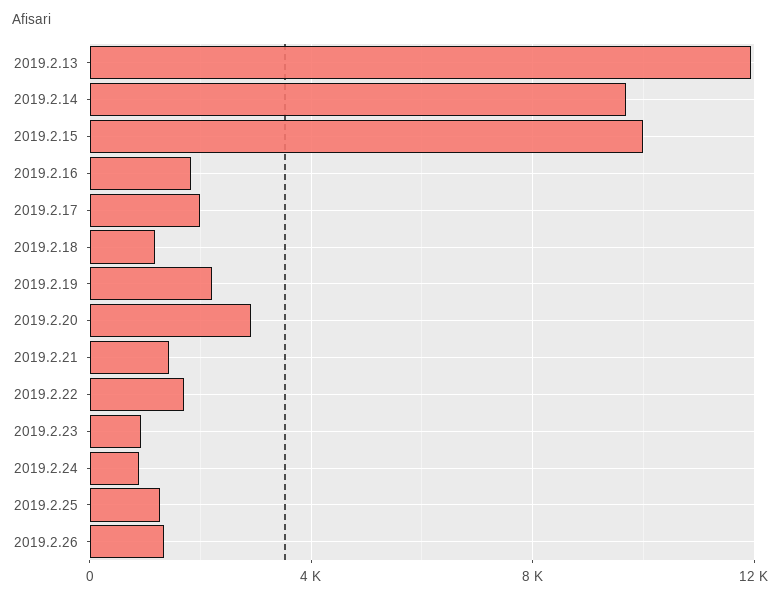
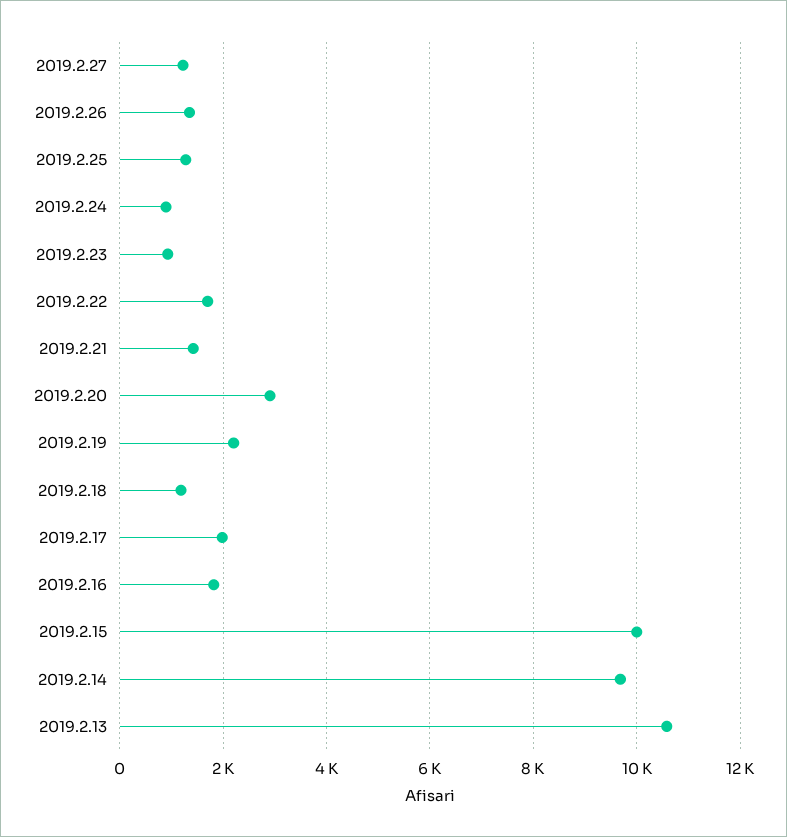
2019.2.13: 12000 -> 10600
2019.2.27: none -> 1200

